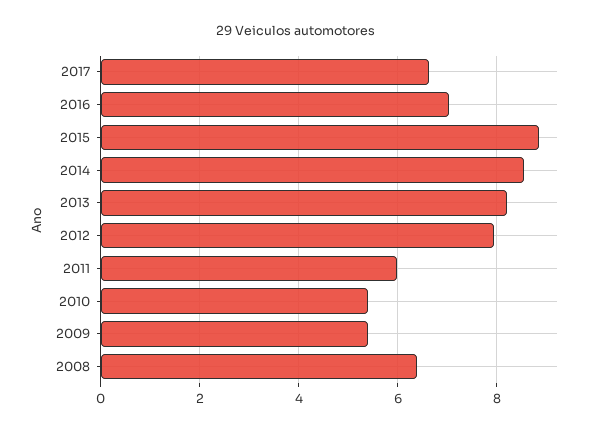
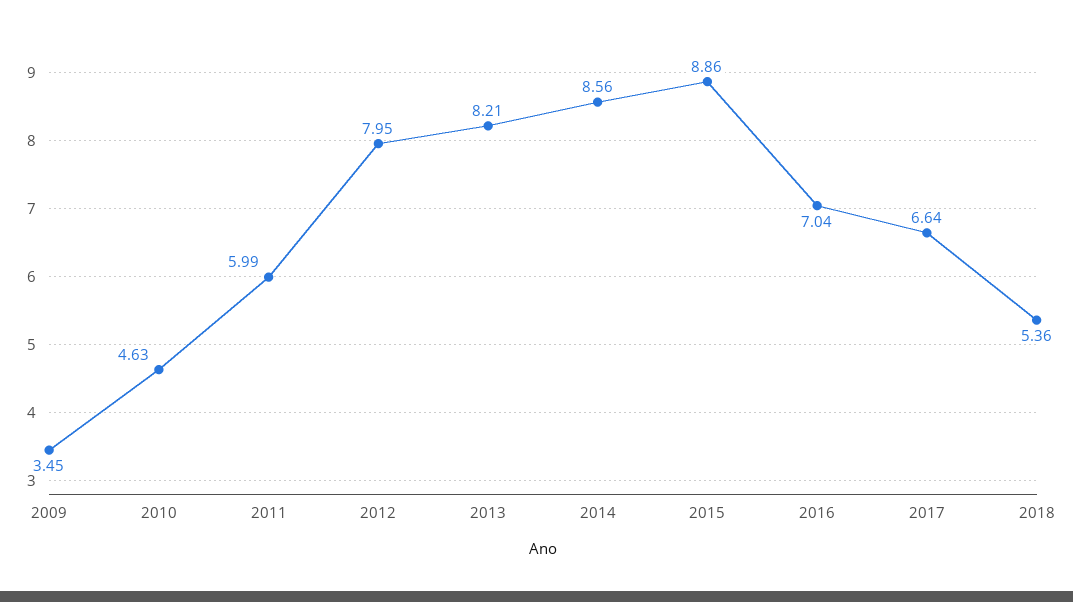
2010: 5.4 -> 4.63
2009: 5.4 -> 3.45
2008: 6.4 -> none
2018: none -> 5.36

